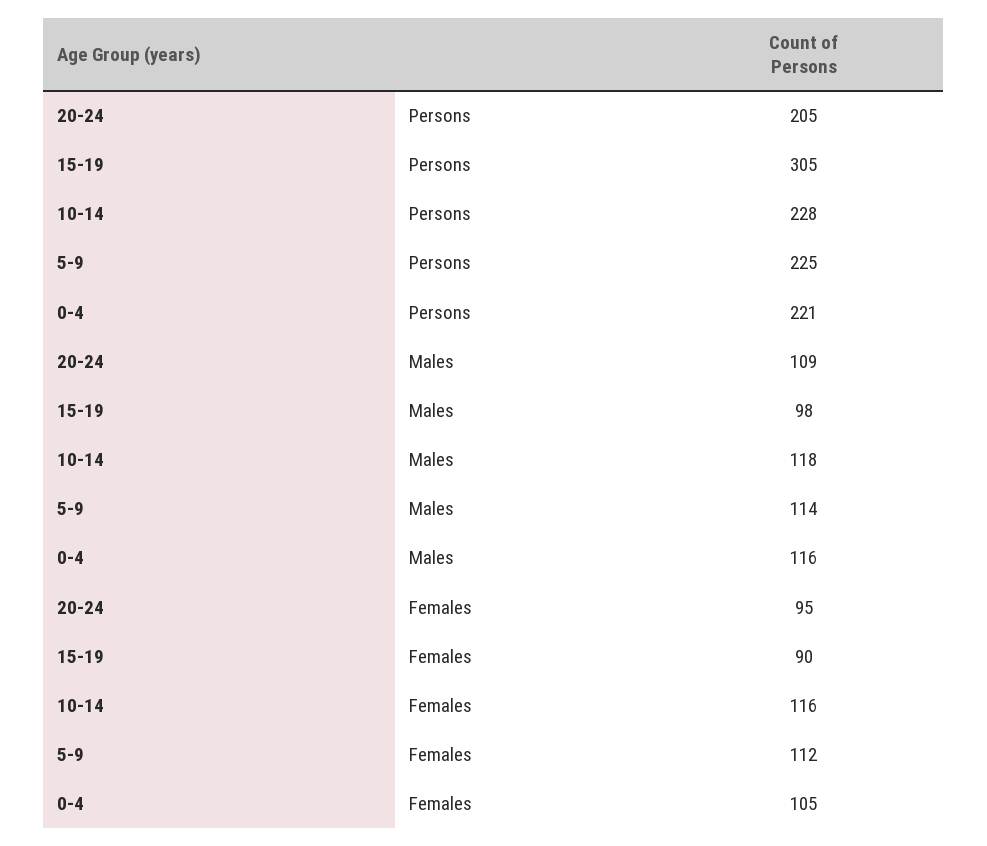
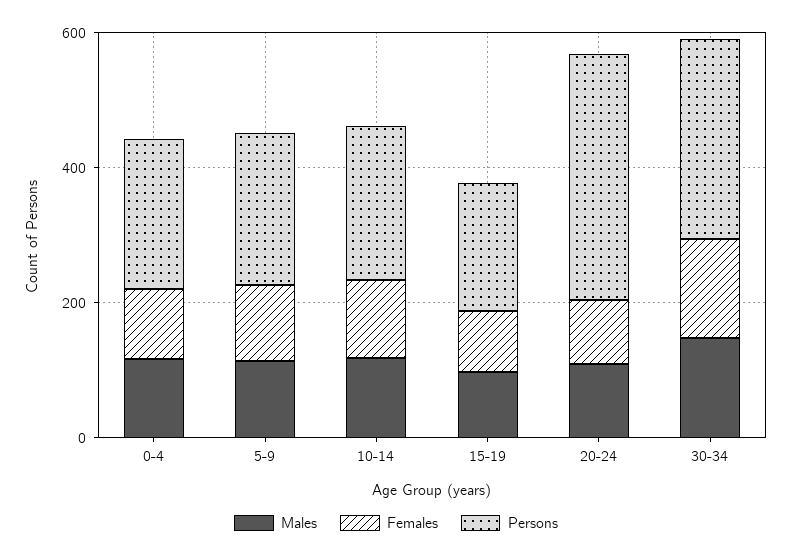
Persons, 20-24: 205 -> 350
Persons, 15-19: 305 -> 200
Males, 30-34: none -> 150
Females, 30-34: none -> 150
Persons, 30-34: none -> 300

